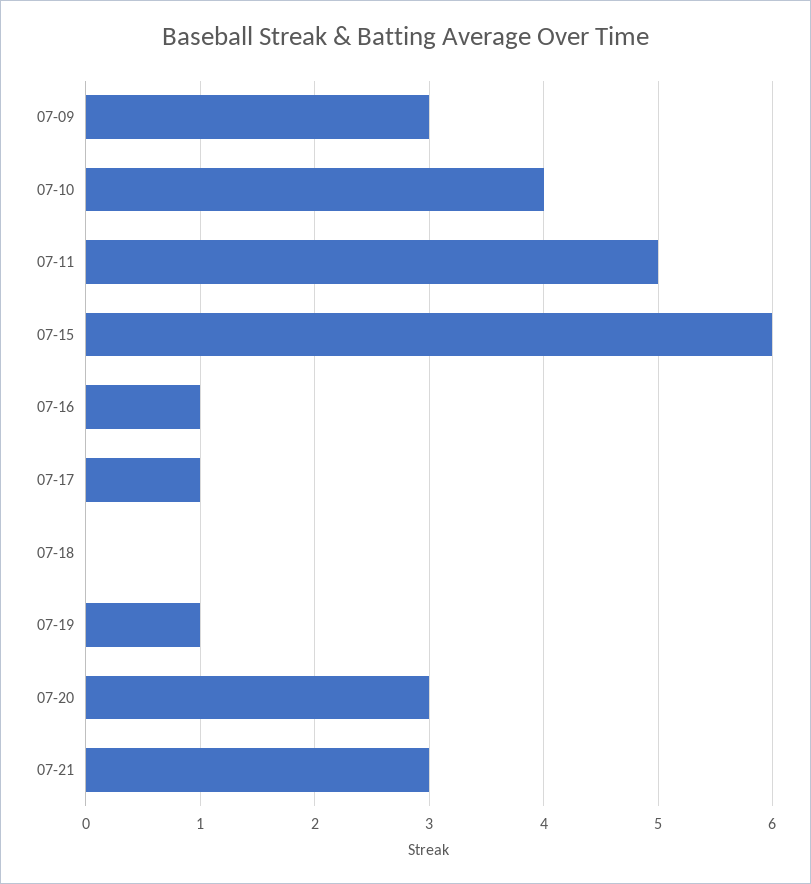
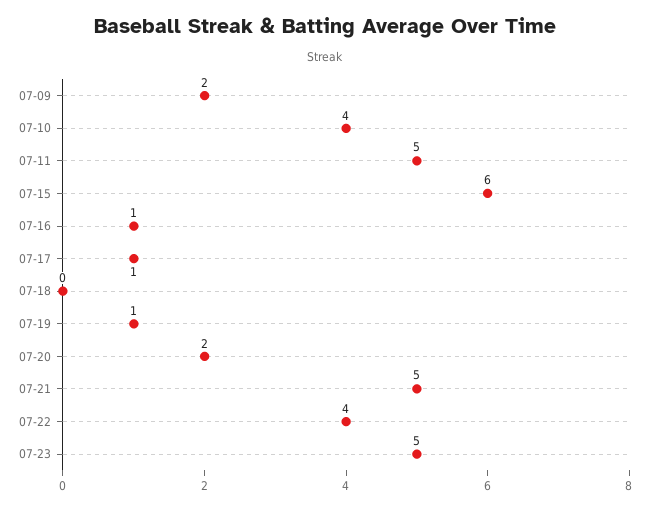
07-09: 3 -> 2
07-20: 3 -> 2
07-21: 3 -> 5
07-22: none -> 4
07-23: none -> 5

